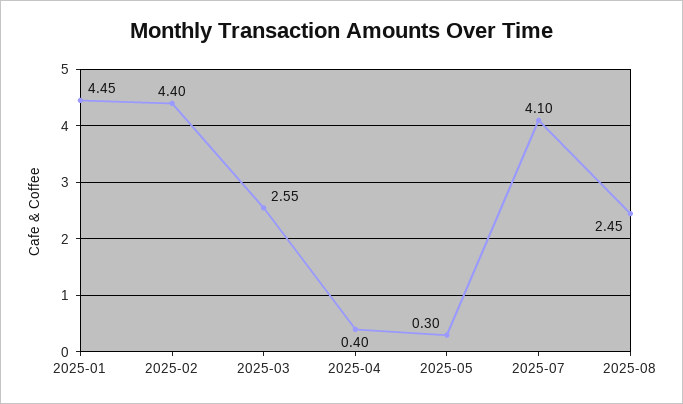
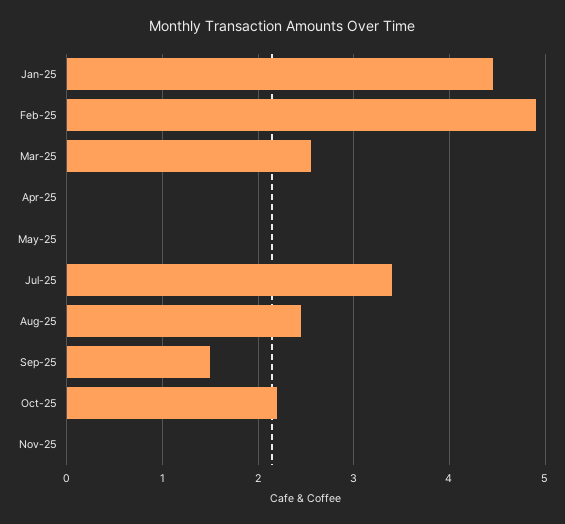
2025-02: 4.4 -> 4.9
2025-04: 0.4 -> 0
2025-05: 0.3 -> 0
2025-07: 4.1 -> 3.4
Sep-25: none -> 1.5
Oct-25: none -> 2.2
Nov-25: none -> 0

